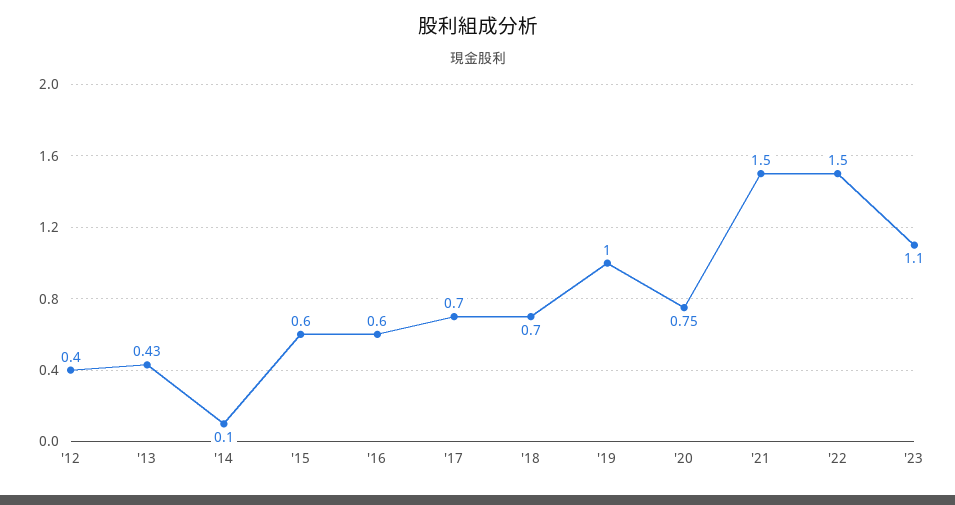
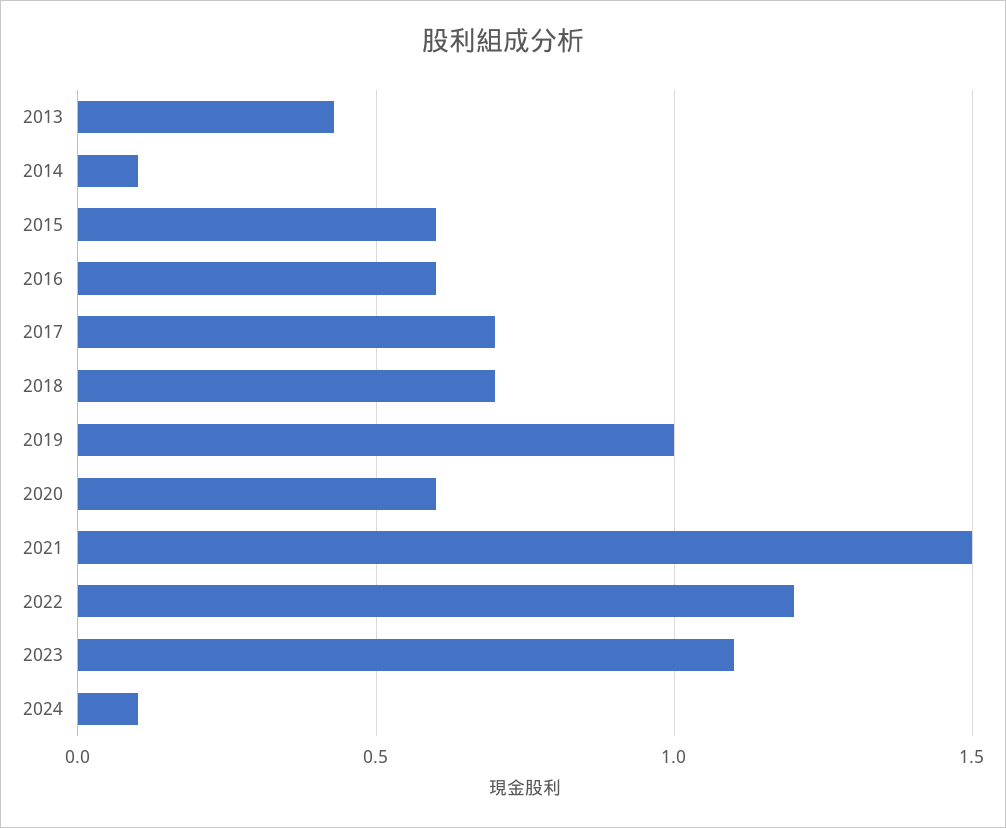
'12: 0.4 -> none
'20: 0.75 -> 0.6
'22: 1.5 -> 1.2
2024: none -> 0.1

